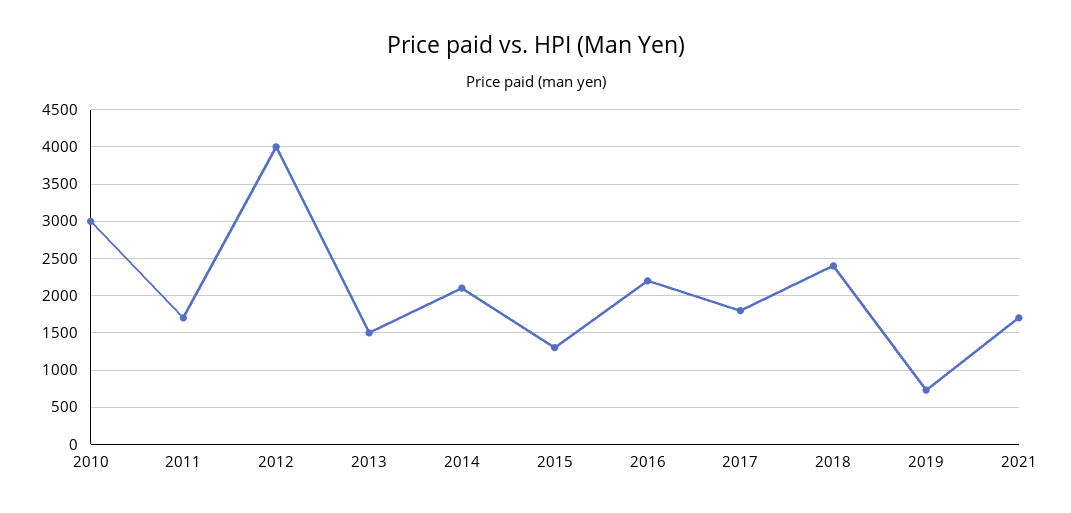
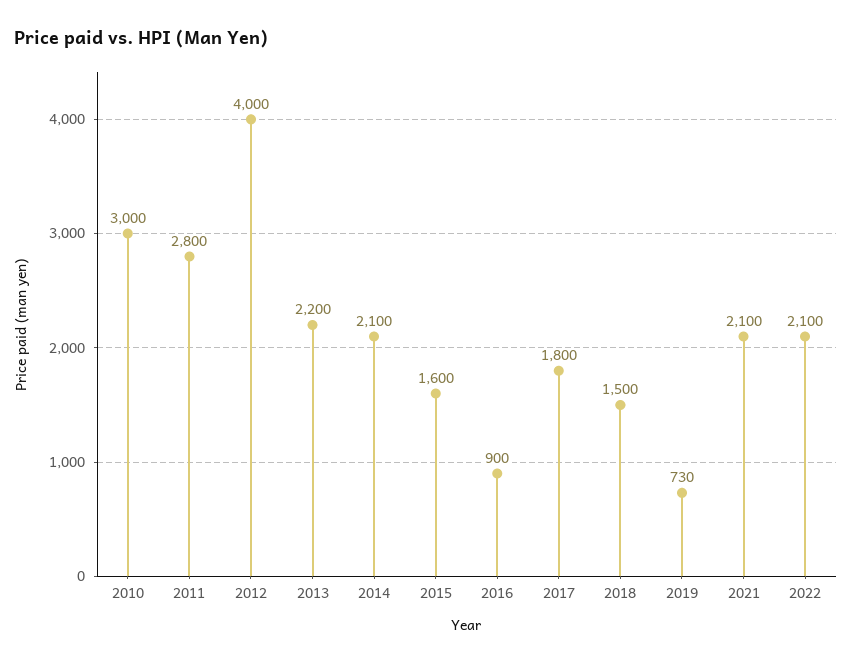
2011: 1700 -> 2800
2013: 1500 -> 2200
2015: 1300 -> 1600
2016: 2200 -> 900
2018: 2400 -> 1500
2021: 1700 -> 2100
2022: none -> 2100

